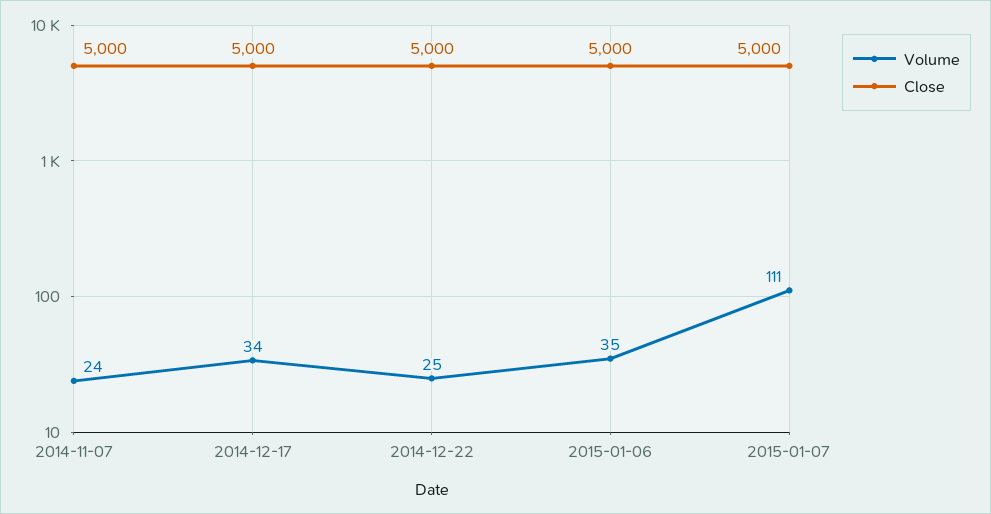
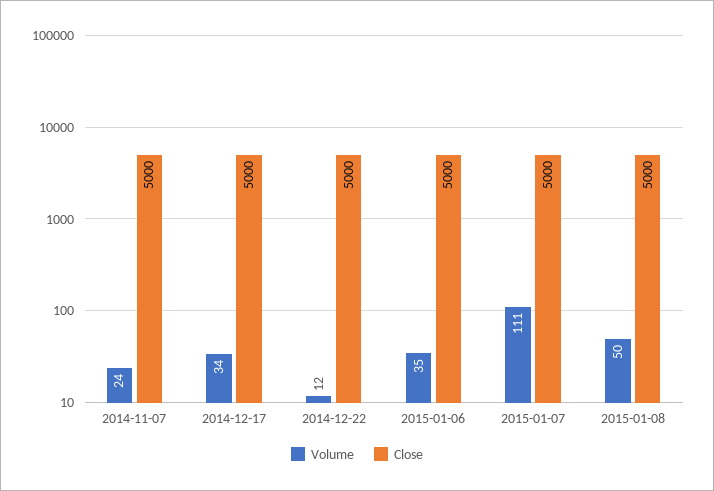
Volume, 2014-12-22: 25 -> 12
Volume, 2015-01-08: none -> 50
Close, 2015-01-08: none -> 5000

